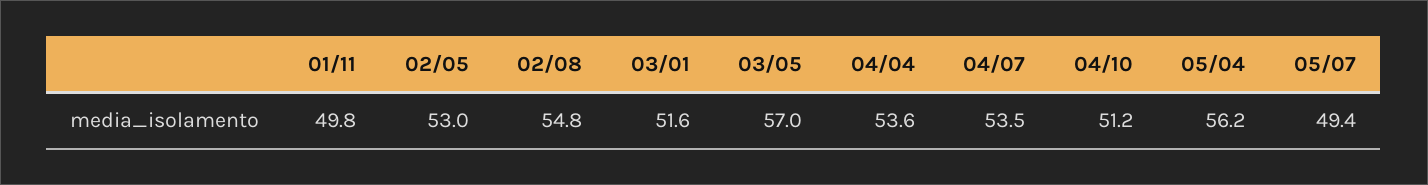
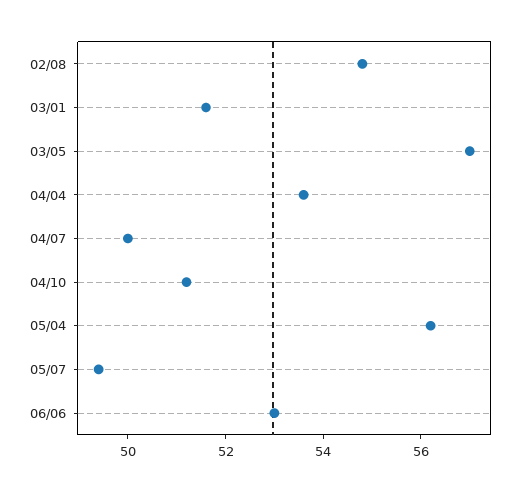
01/11: 49.8 -> none
02/05: 53 -> none
04/07: 53.5 -> 50
06/06: none -> 53

